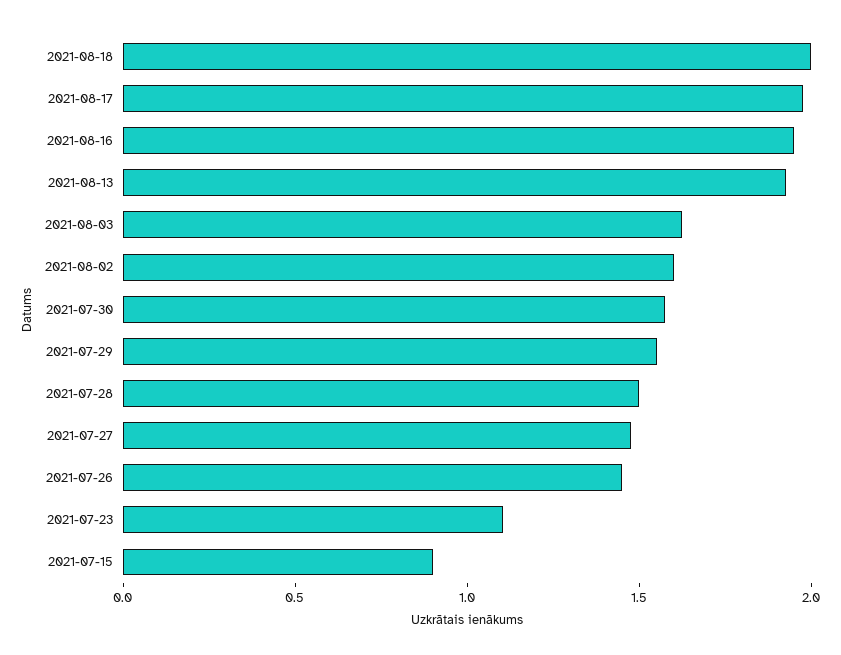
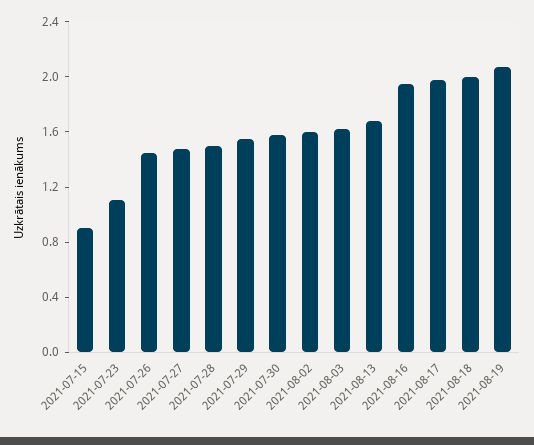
2021-08-13: 1.9 -> 1.7
2021-08-19: none -> 2.1

